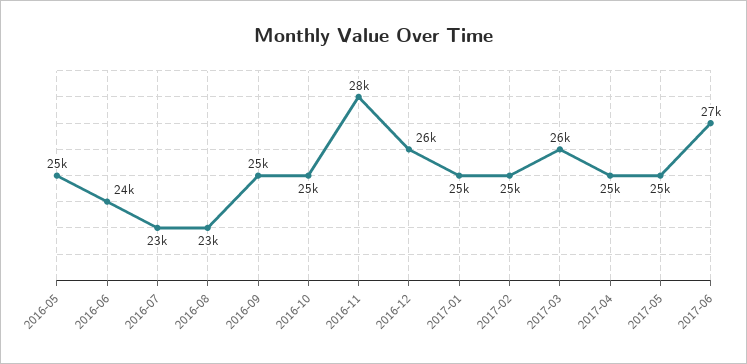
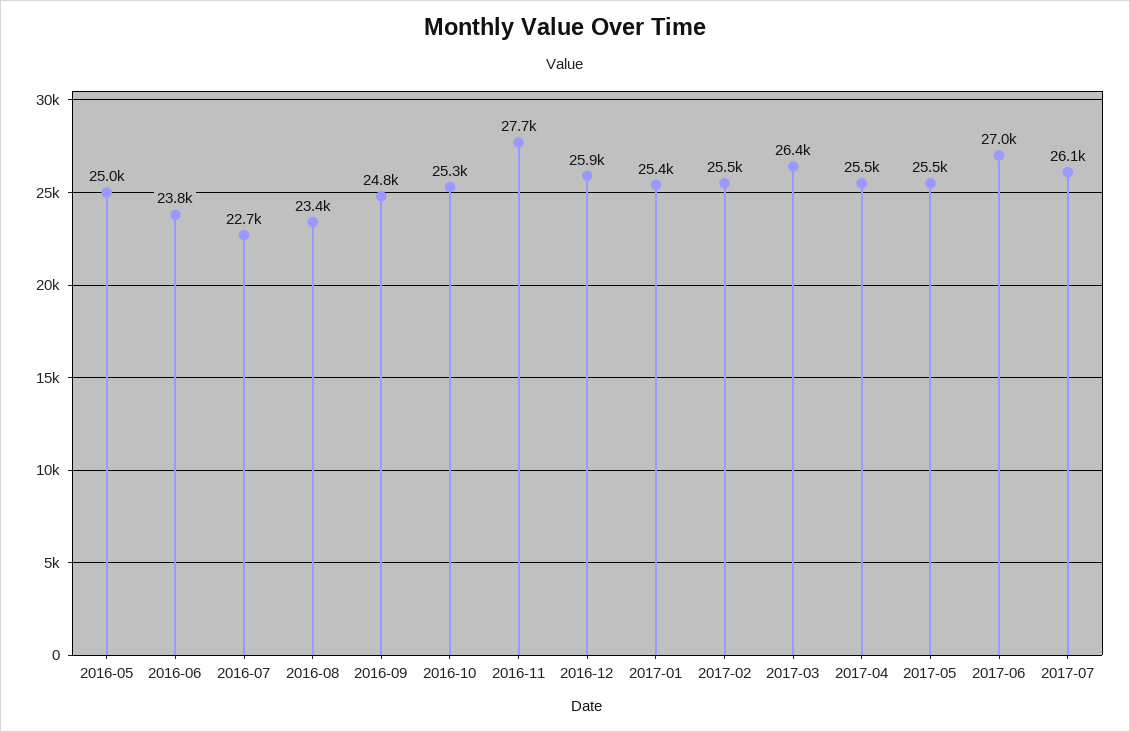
2017-07: none -> 26100

